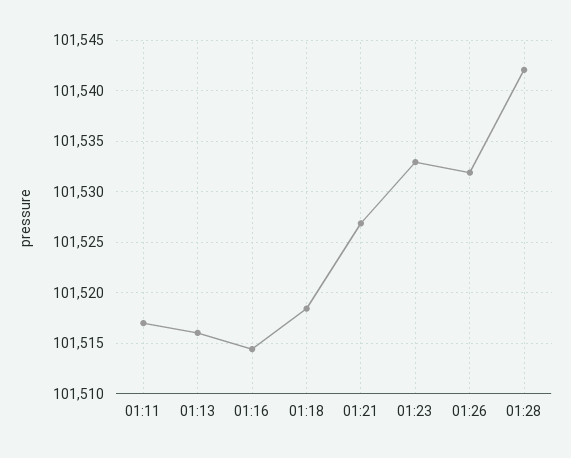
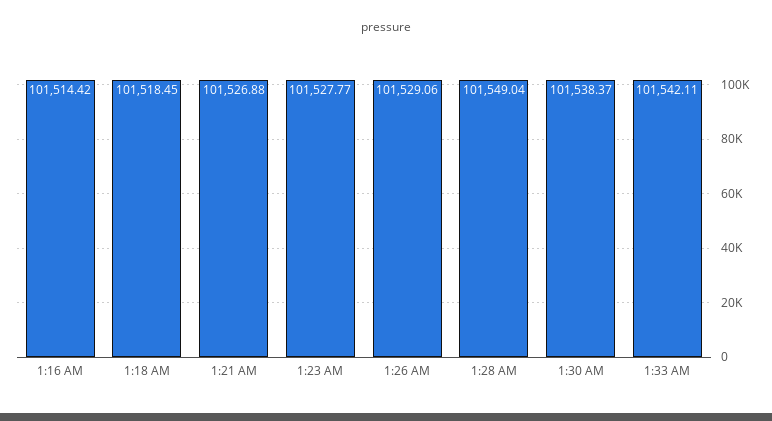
01:11: 101517 -> none
01:13: 101516 -> none
01:23: 101533 -> 101527.77
01:26: 101532 -> 101529.06
01:28: 101542 -> 101549.04
1:30 AM: none -> 101538.37
1:33 AM: none -> 101542.11

